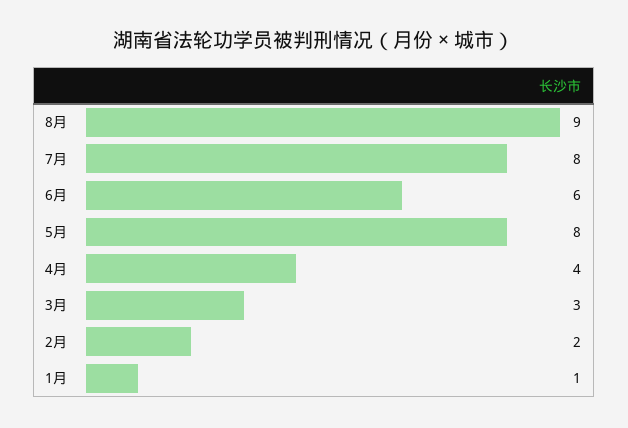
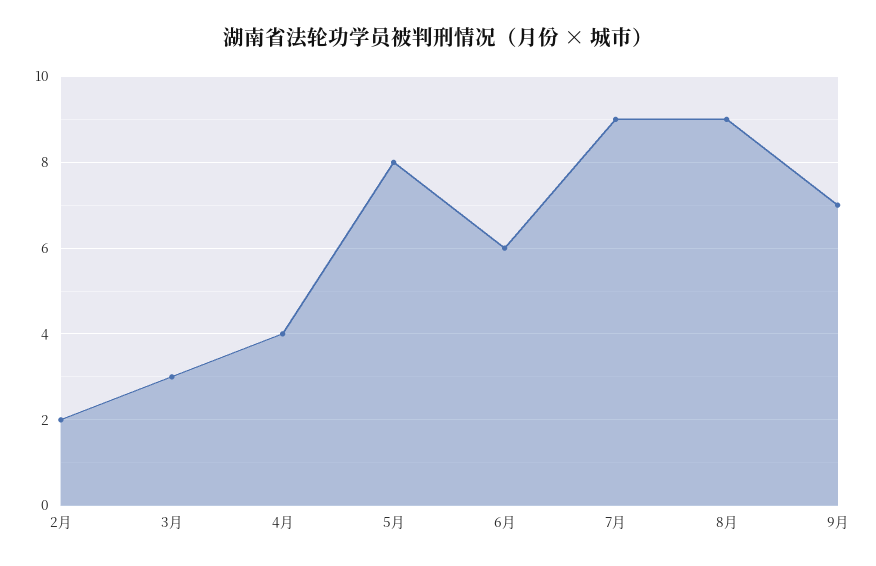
7月: 8 -> 9
1月: 1 -> none
9月: none -> 7

